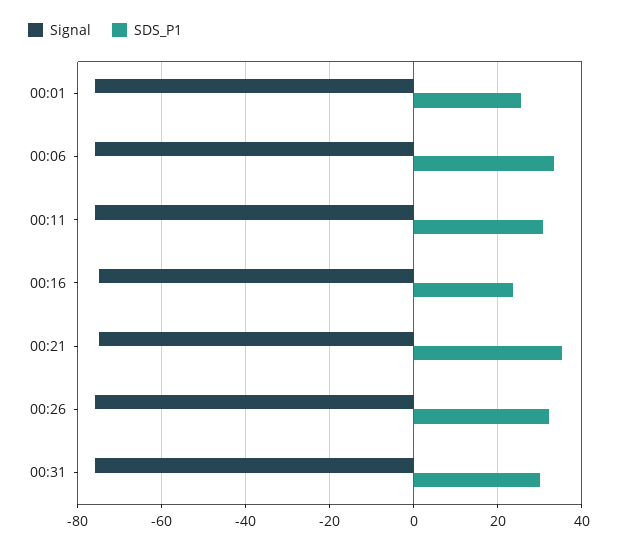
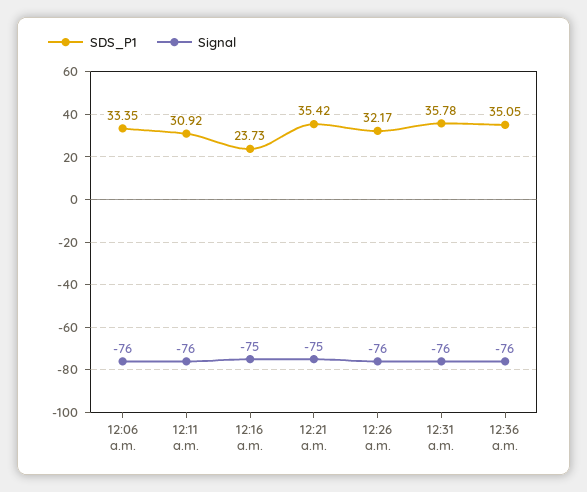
Signal, 00:01: -76 -> none
SDS_P1, 00:01: 26 -> none
SDS_P1, 00:31: 30 -> 35.78
SDS_P1, 12:36 a.m.: none -> 35.05
Signal, 12:36 a.m.: none -> -76

